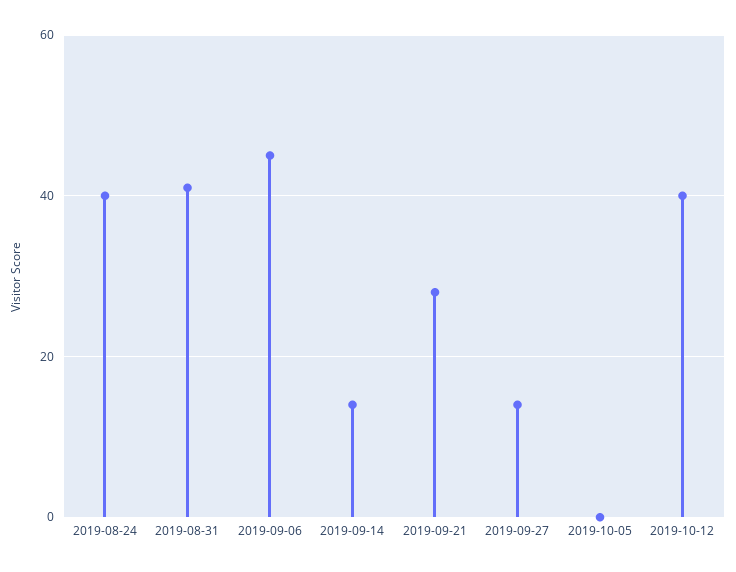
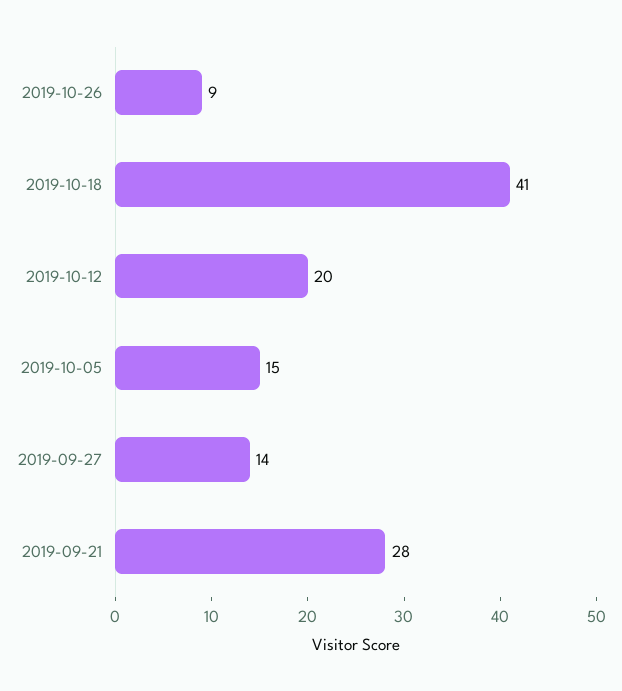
2019-08-24: 40 -> none
2019-08-31: 40 -> none
2019-09-06: 45 -> none
2019-09-14: 15 -> none
2019-10-05: 0 -> 15
2019-10-12: 40 -> 20
2019-10-26: none -> 9
2019-10-18: none -> 41

